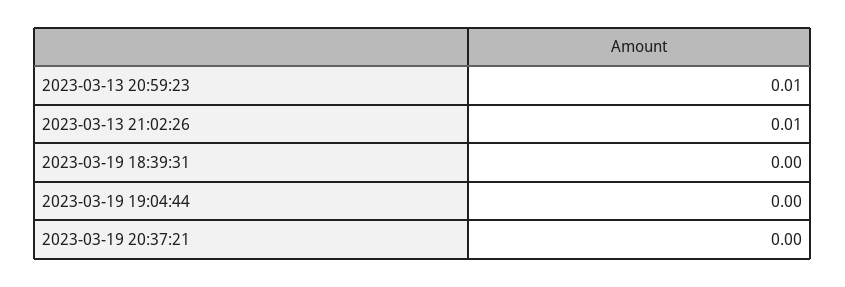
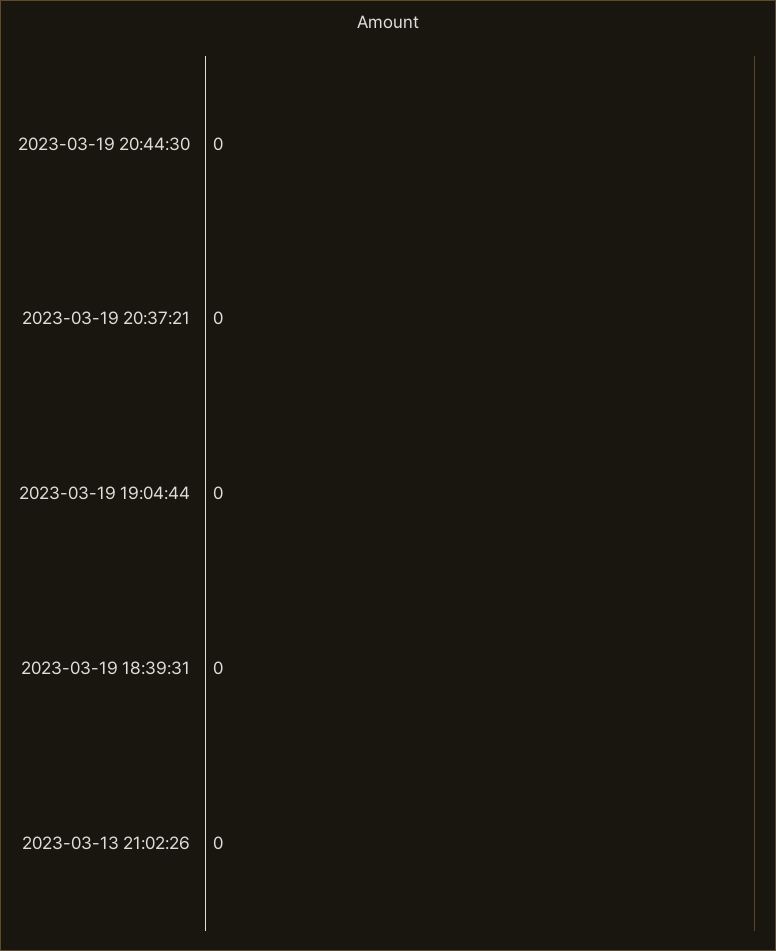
2023-03-13 20:59:23: 0.01 -> none
2023-03-13 21:02:26: 0.01 -> 0
2023-03-19 20:44:30: none -> 0

